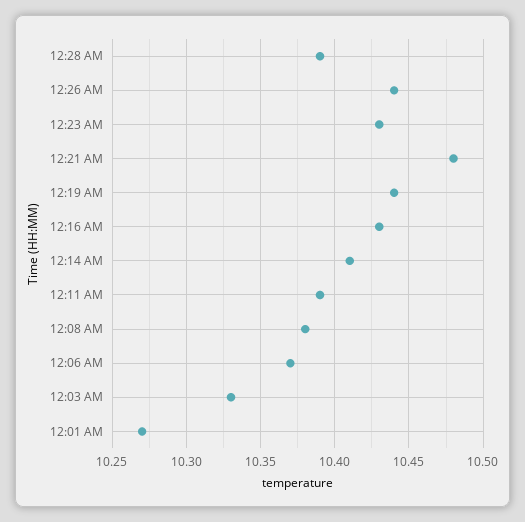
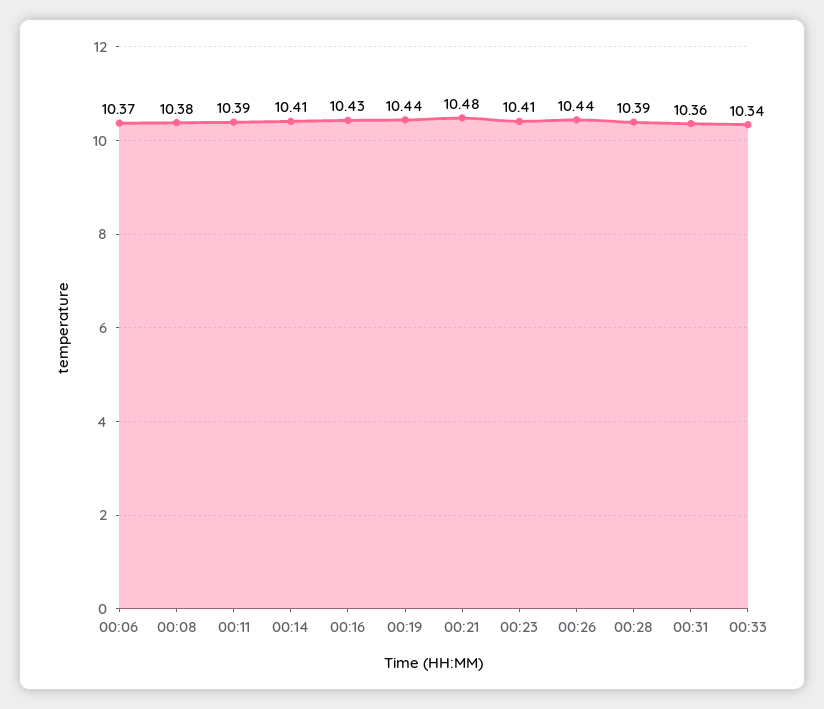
12:23 AM: 10.43 -> 10.41
12:03 AM: 10.33 -> none
12:01 AM: 10.27 -> none
00:31: none -> 10.36
00:33: none -> 10.34

